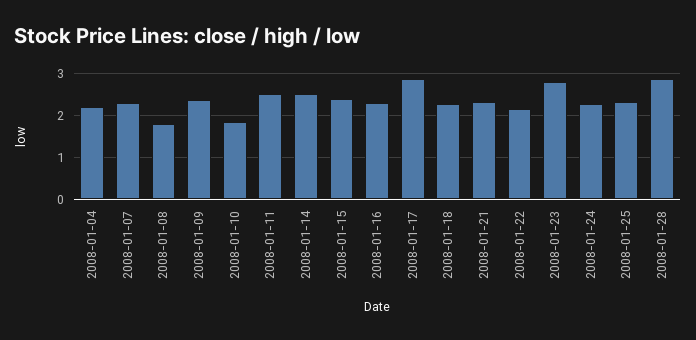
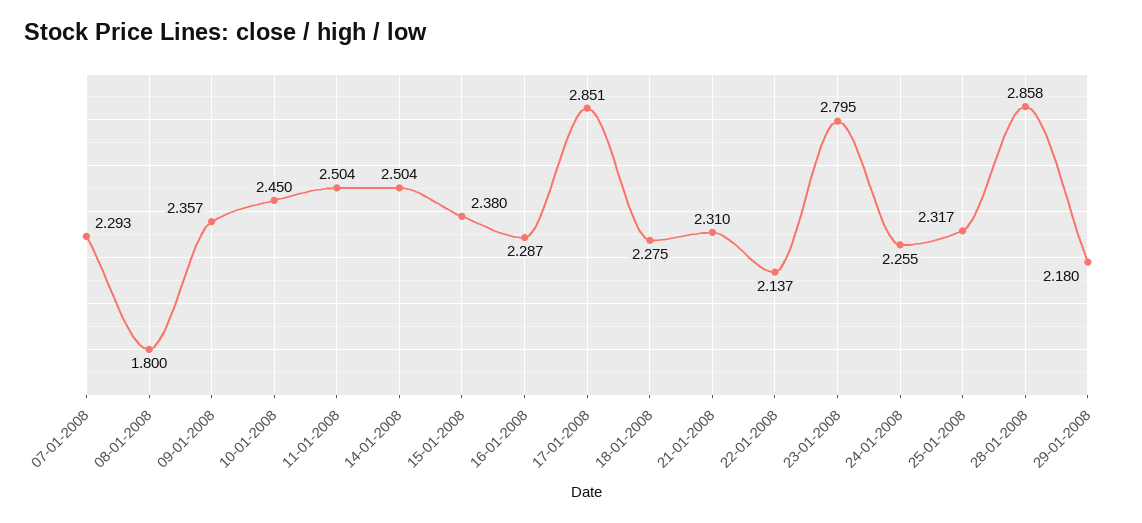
2008-01-04: 2.2 -> none
2008-01-10: 1.8 -> 2.45
29-01-2008: none -> 2.18

